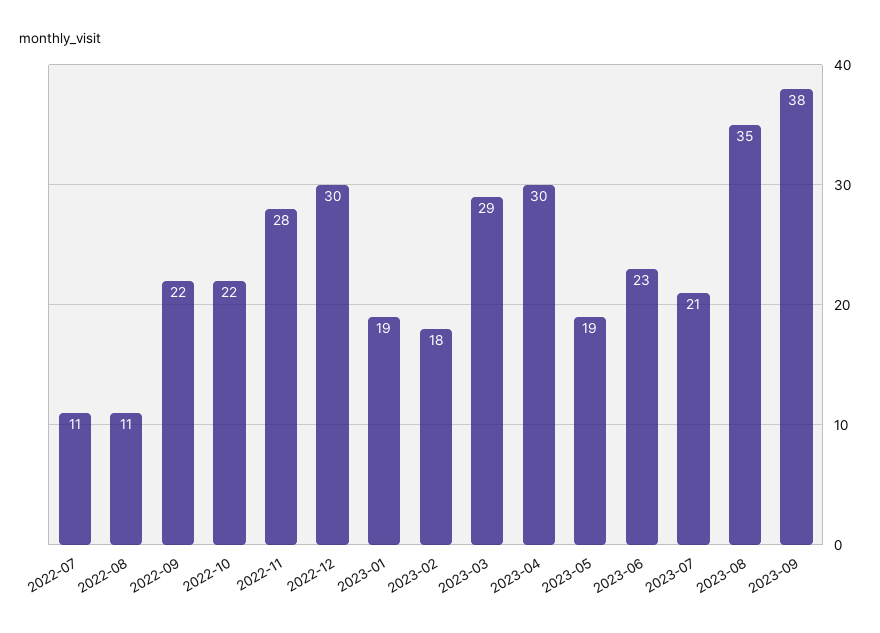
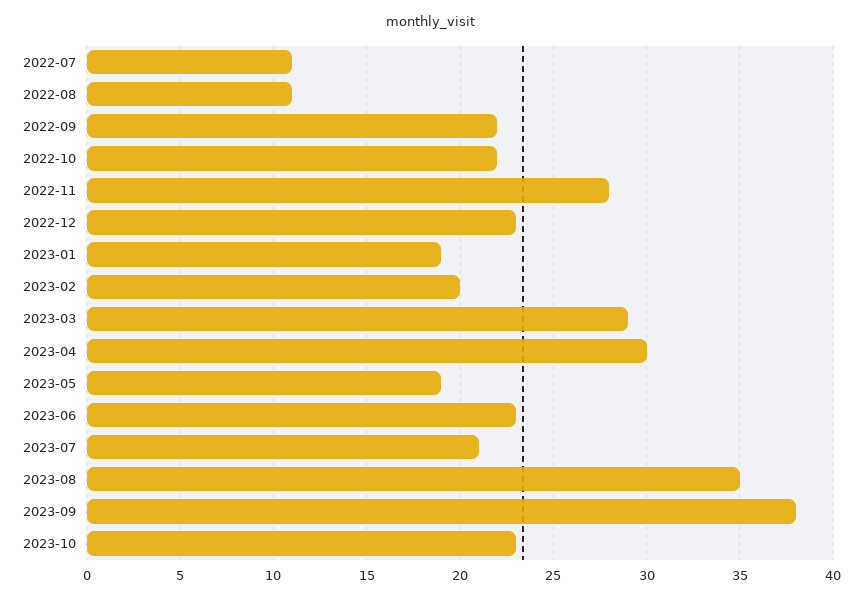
2022-12: 30 -> 23
2023-02: 18 -> 20
2023-10: none -> 23

